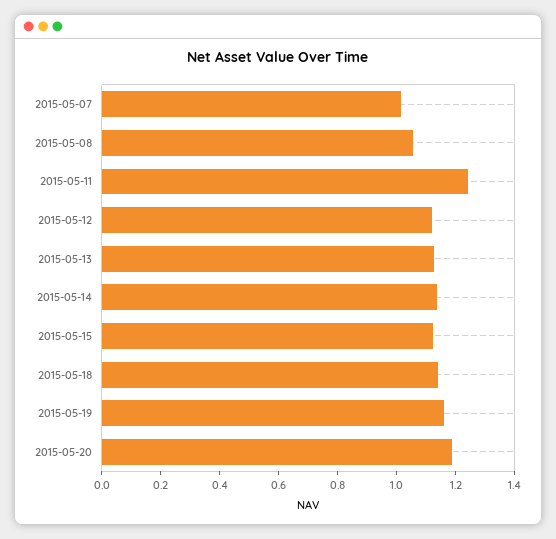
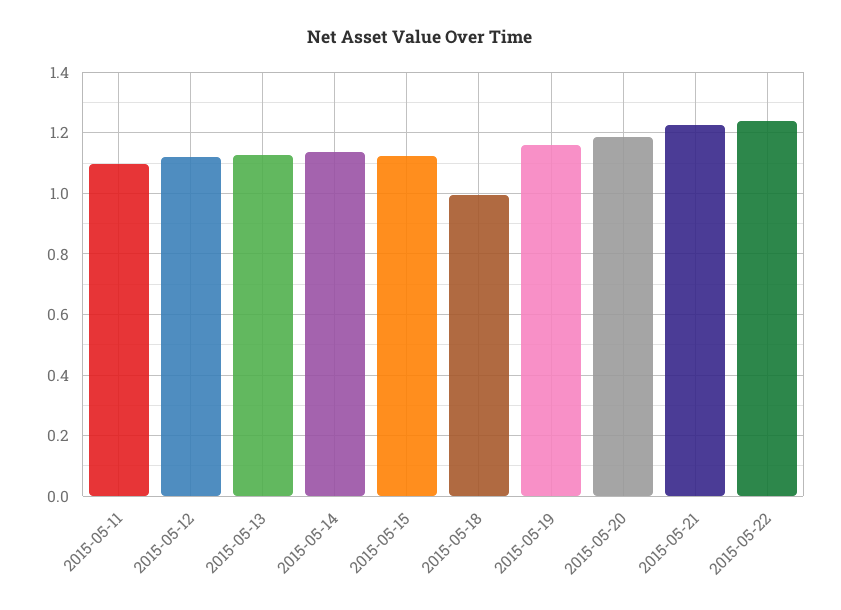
2015-05-07: 1 -> none
2015-05-08: 1.05 -> none
2015-05-11: 1.25 -> 1.1
2015-05-18: 1.15 -> 1
2015-05-21: none -> 1.22
2015-05-22: none -> 1.24

